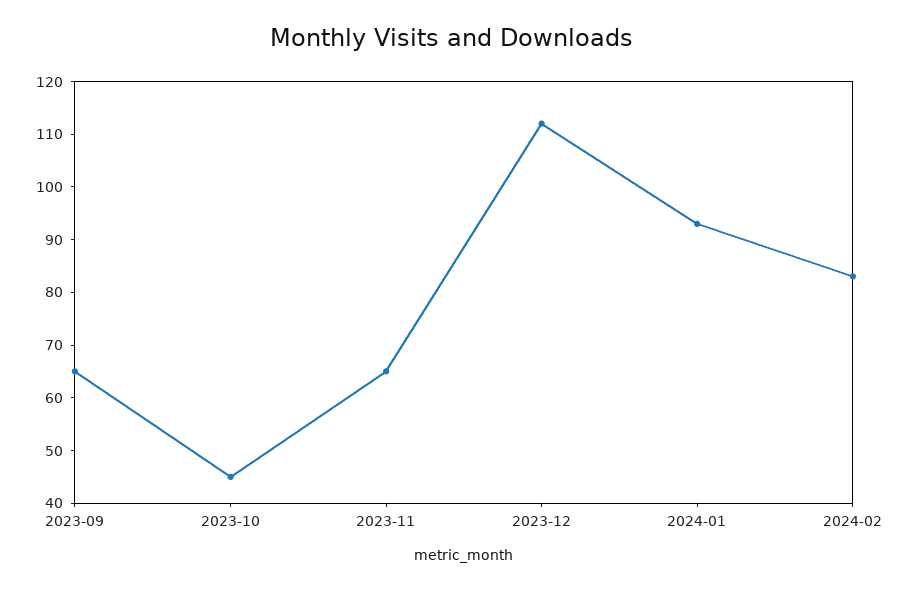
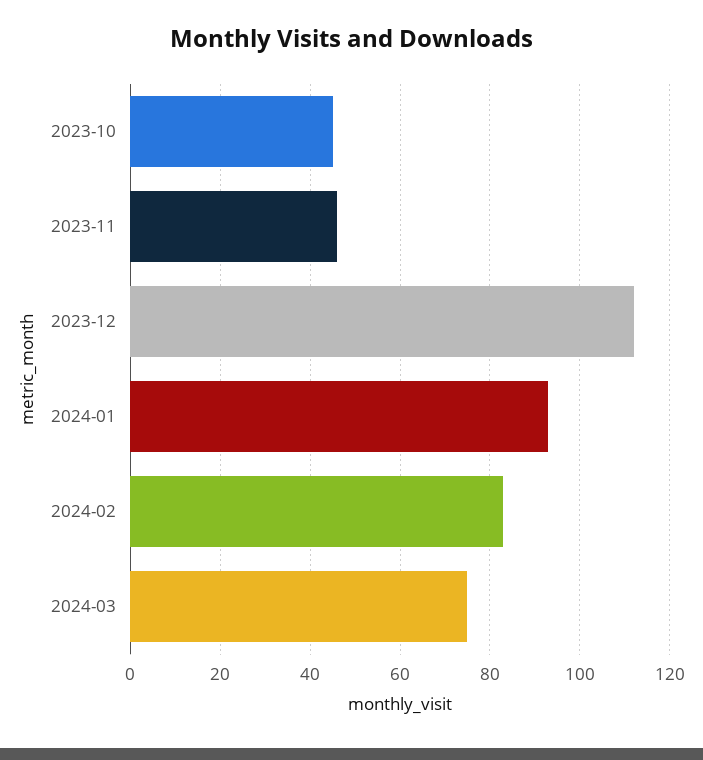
2023-09: 65 -> none
2023-11: 65 -> 45
2024-03: none -> 75

